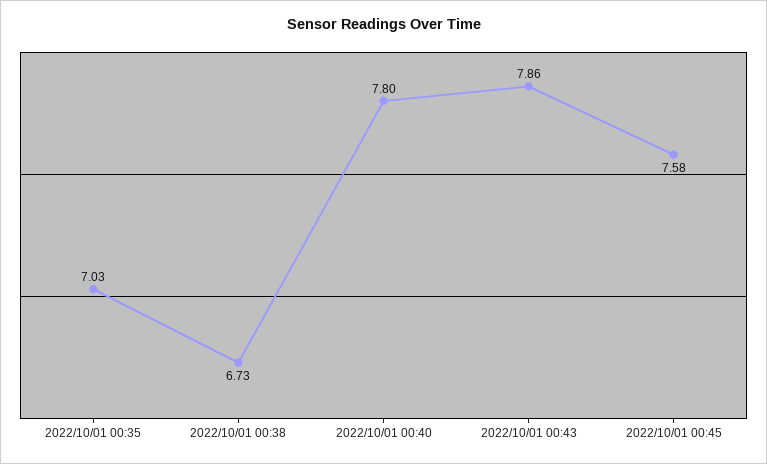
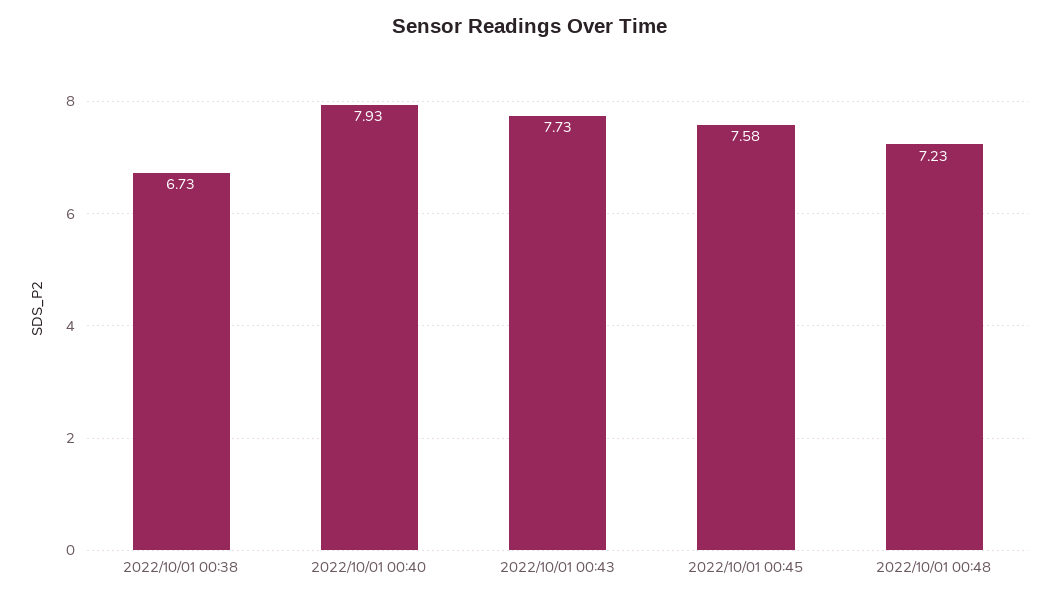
2022/10/01 00:35: 7.03 -> none
2022/10/01 00:40: 7.8 -> 7.93
2022/10/01 00:43: 7.86 -> 7.73
2022/10/01 00:48: none -> 7.23

